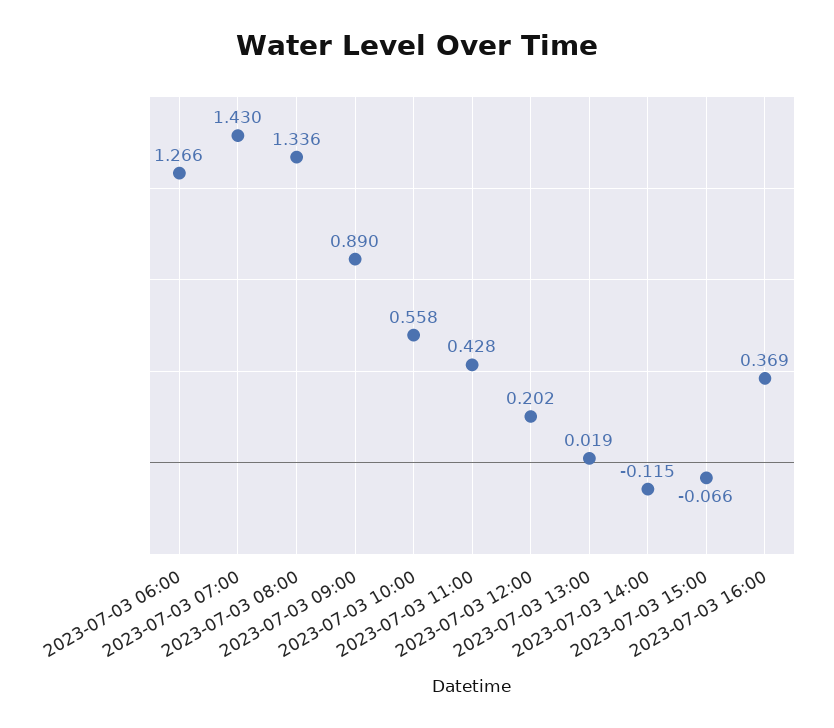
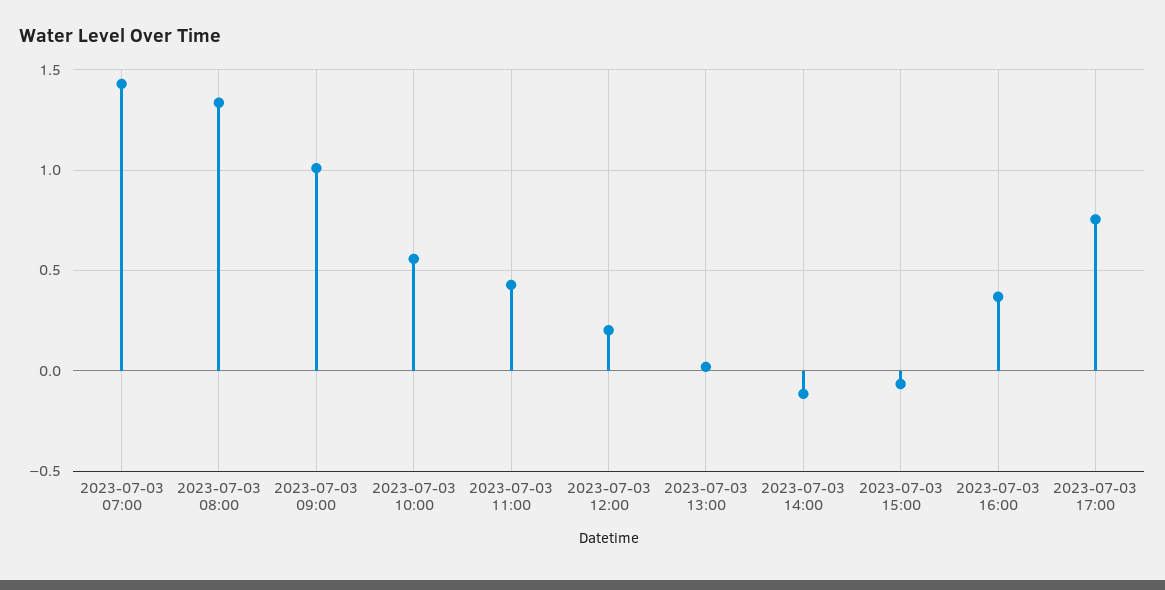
2023-07-03 06:00: 1.266 -> none
2023-07-03 09:00: 0.89 -> 1
2023-07-03 17:00: none -> 0.75

